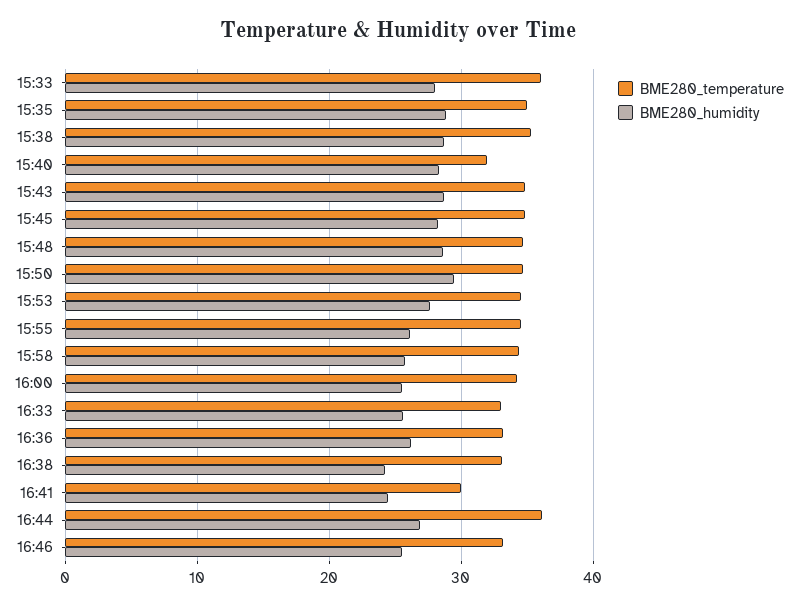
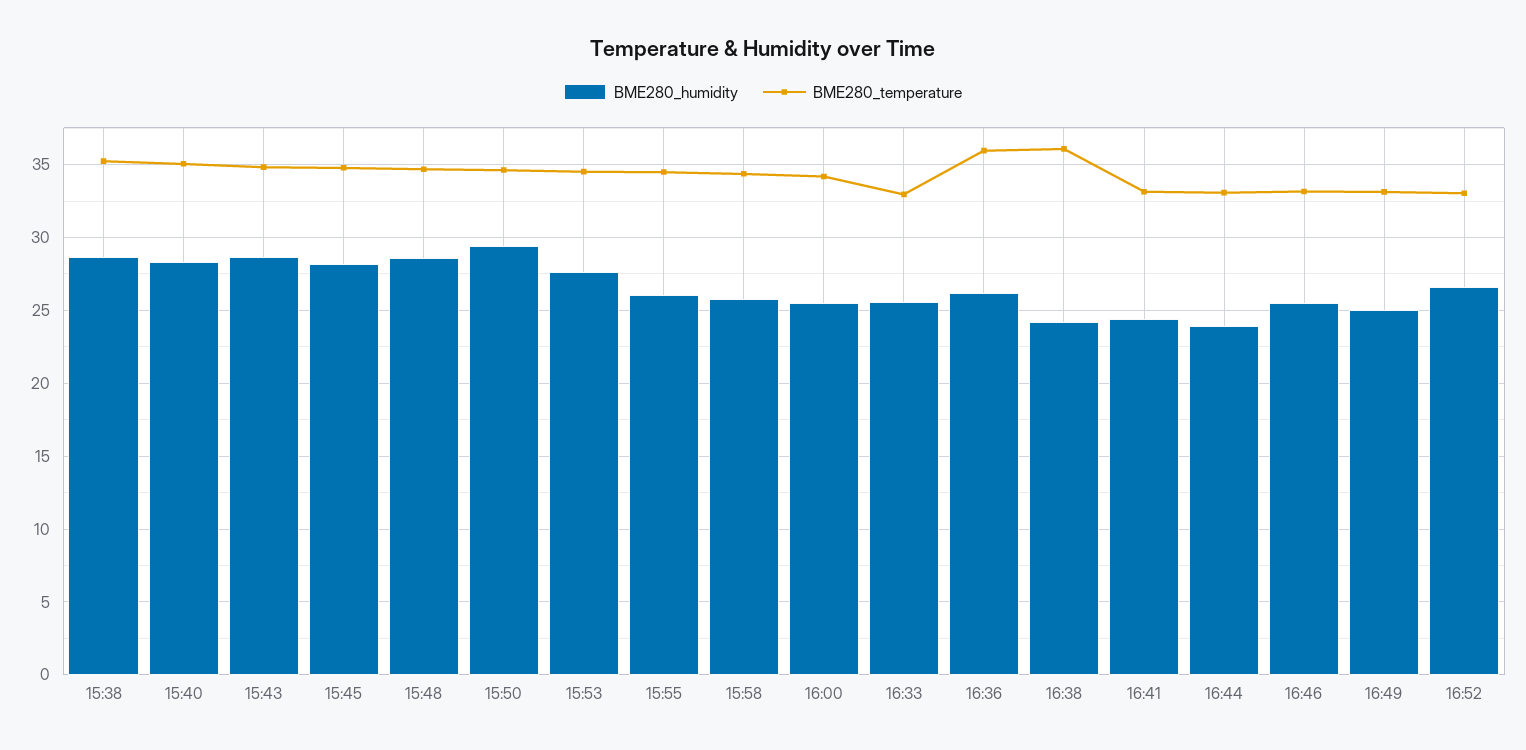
BME280_temperature, 15:33: 36 -> none
BME280_humidity, 15:33: 28 -> none
BME280_temperature, 15:35: 35 -> none
BME280_humidity, 15:35: 29 -> none
BME280_temperature, 15:40: 32 -> 35
BME280_temperature, 16:36: 33 -> 36
BME280_temperature, 16:38: 33 -> 36
BME280_temperature, 16:41: 30 -> 33
BME280_temperature, 16:44: 36 -> 33
BME280_humidity, 16:44: 27 -> 24
BME280_humidity, 16:49: none -> 25
BME280_temperature, 16:49: none -> 33
BME280_humidity, 16:52: none -> 26.5
BME280_temperature, 16:52: none -> 33

